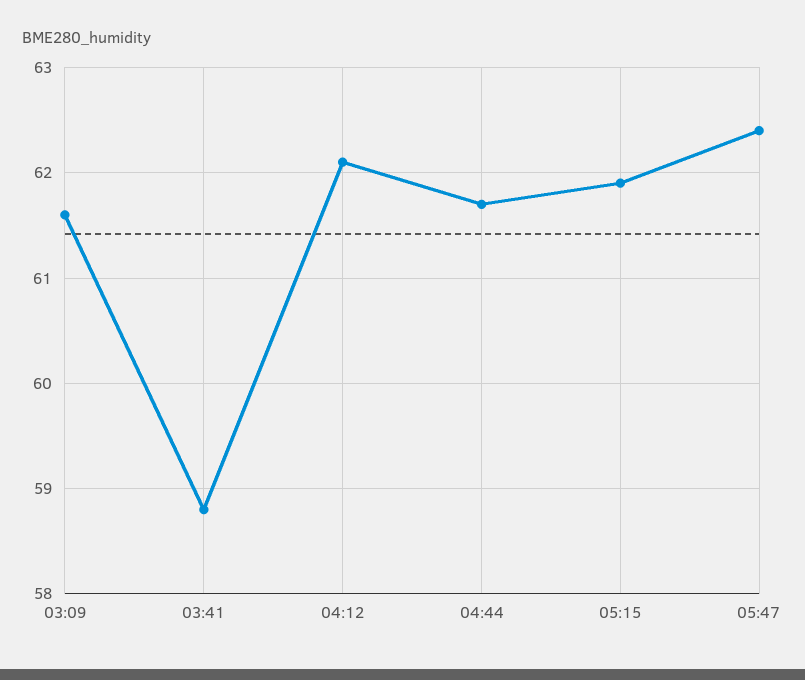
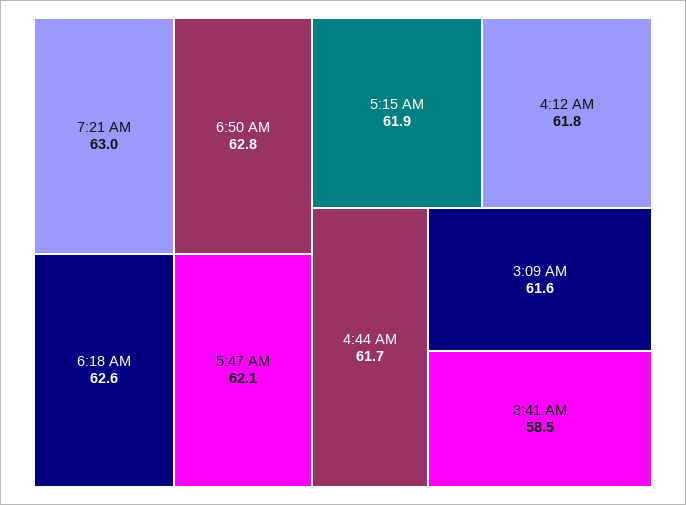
03:41: 58.8 -> 58.5
04:12: 62.1 -> 61.8
05:47: 62.4 -> 62.1
7:21 AM: none -> 63
6:50 AM: none -> 62.8
6:18 AM: none -> 62.6

